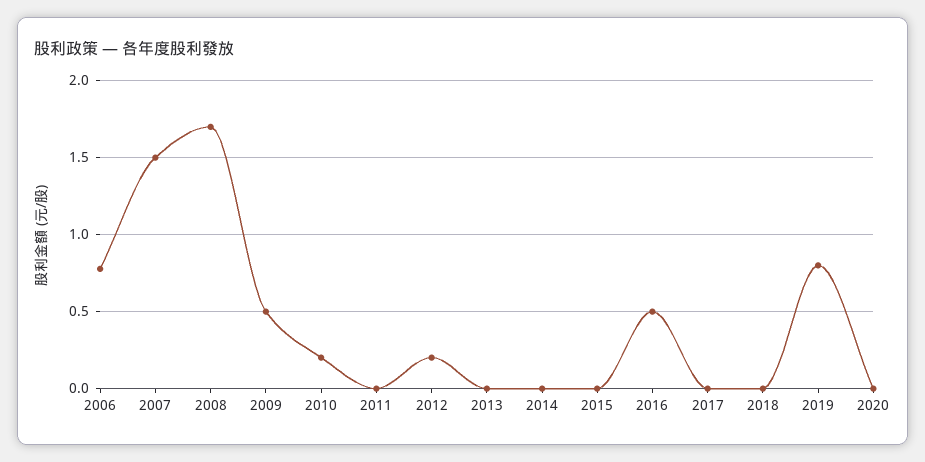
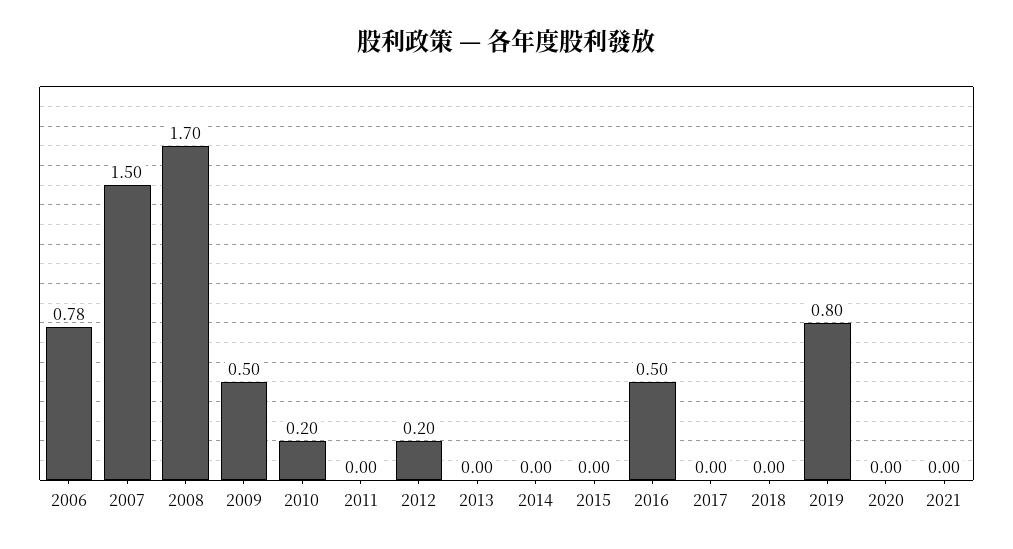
2021: none -> 0

